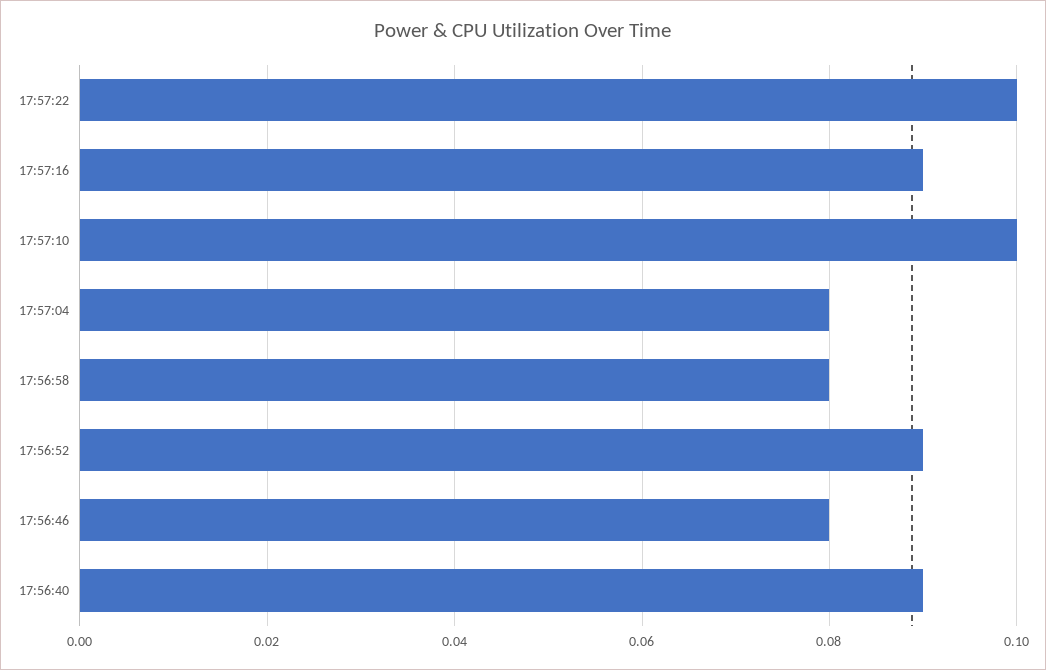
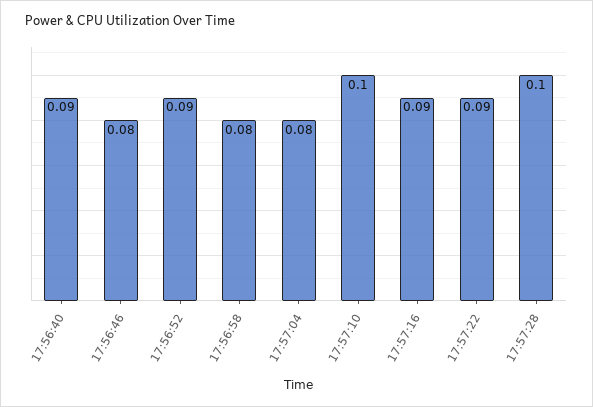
17:57:22: 0.1 -> 0.09
17:57:28: none -> 0.1

